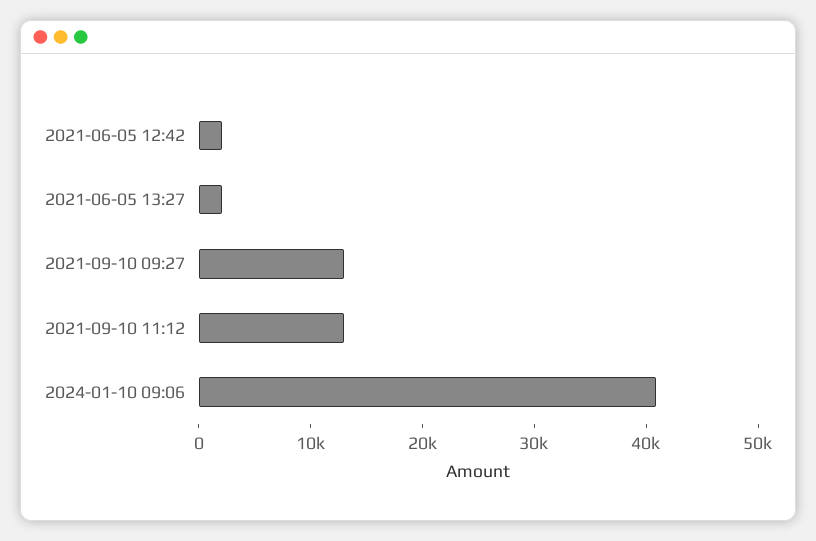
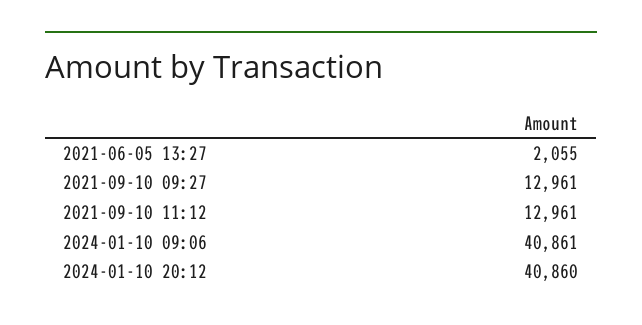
2021-06-05 12:42: 2000 -> none
2024-01-10 20:12: none -> 40860

